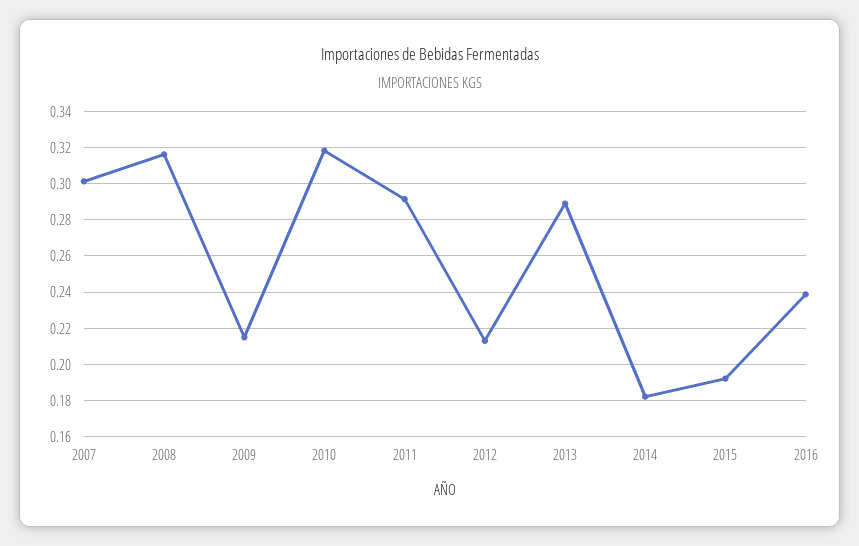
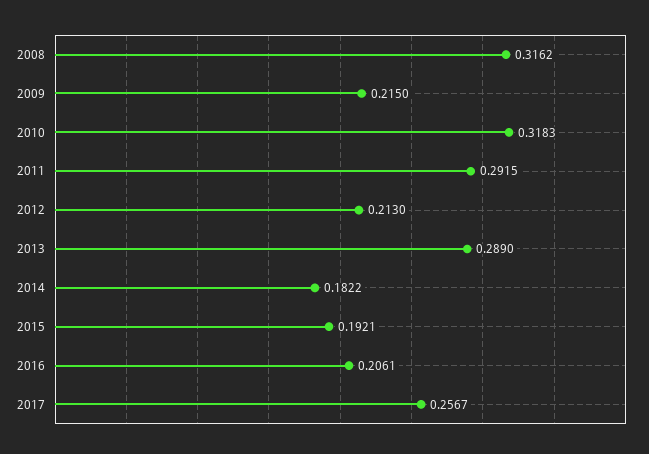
2007: 0.3 -> none
2016: 0.24 -> 0.2061
2017: none -> 0.2567

